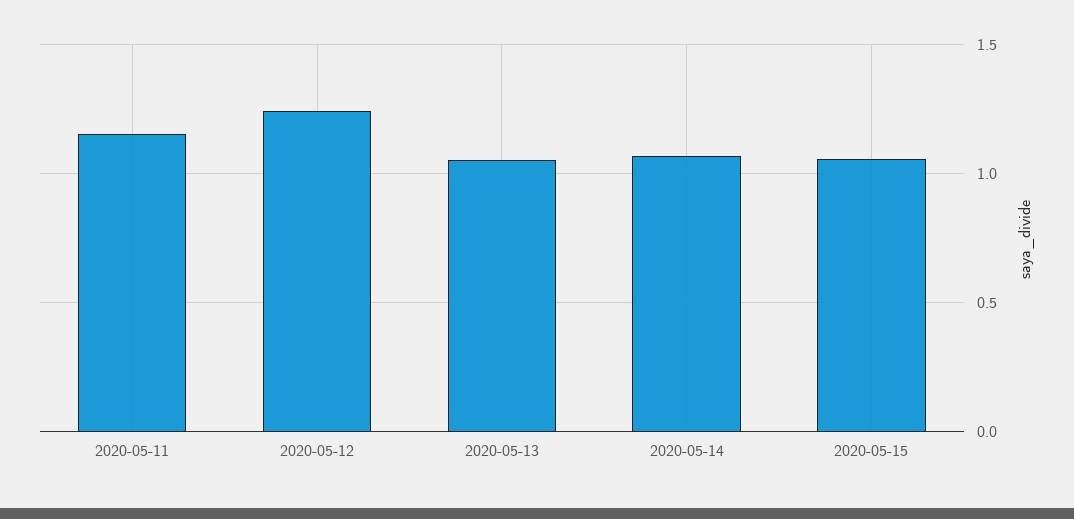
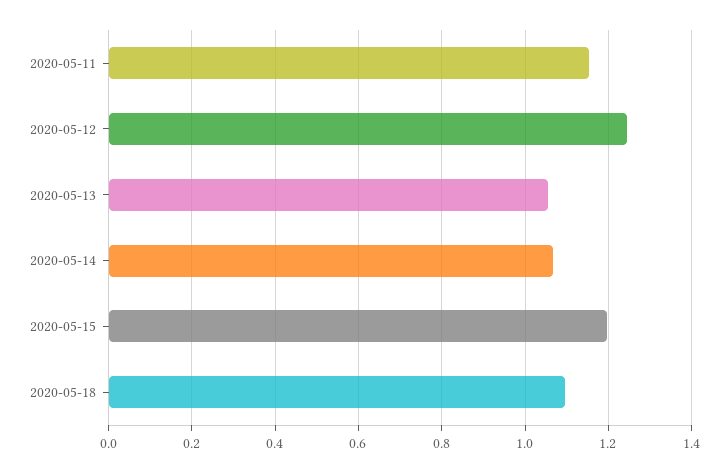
2020-05-15: 1.05 -> 1.2
2020-05-18: none -> 1.1

